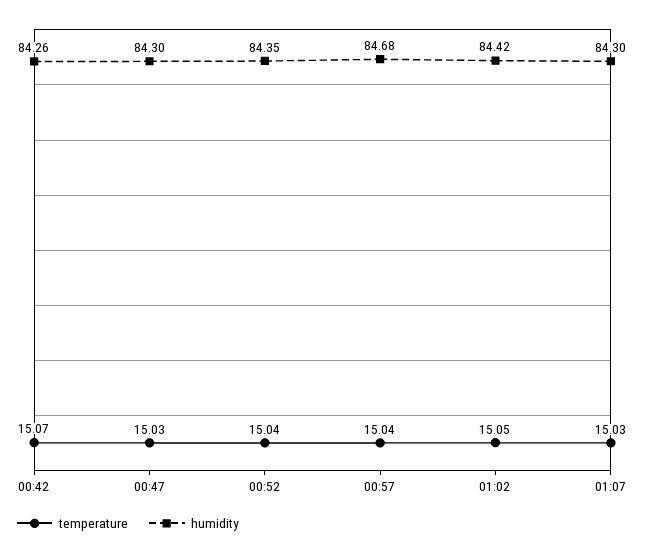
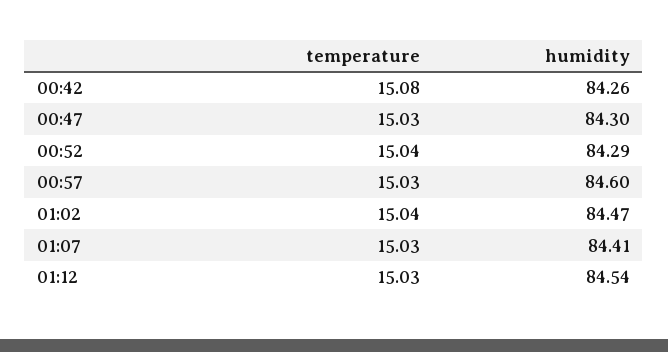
temperature, 00:42: 15.07 -> 15.08
humidity, 00:52: 84.35 -> 84.29
temperature, 00:57: 15.04 -> 15.03
humidity, 00:57: 84.68 -> 84.6
temperature, 01:02: 15.05 -> 15.04
humidity, 01:02: 84.42 -> 84.47
humidity, 01:07: 84.3 -> 84.41
temperature, 01:12: none -> 15.03
humidity, 01:12: none -> 84.54

